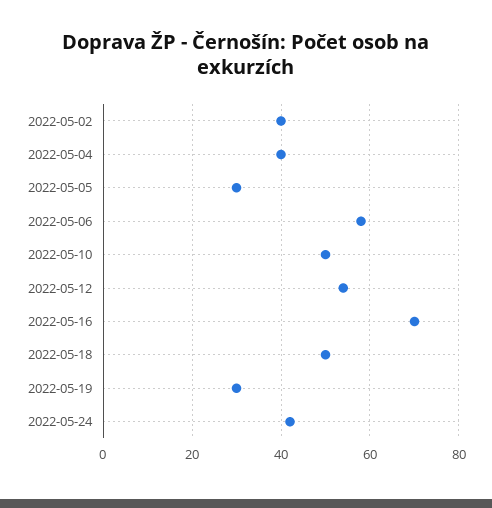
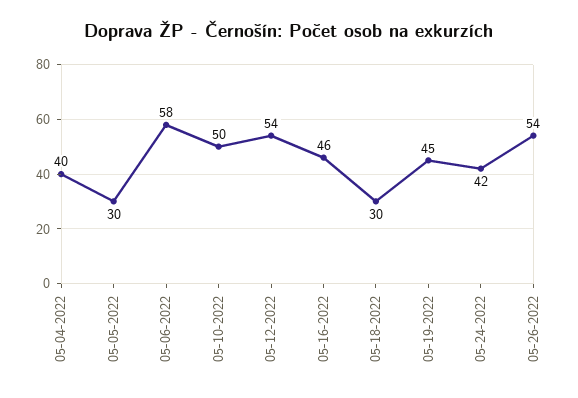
2022-05-02: 40 -> none
2022-05-16: 70 -> 46
2022-05-18: 50 -> 30
2022-05-19: 30 -> 45
05-26-2022: none -> 54

